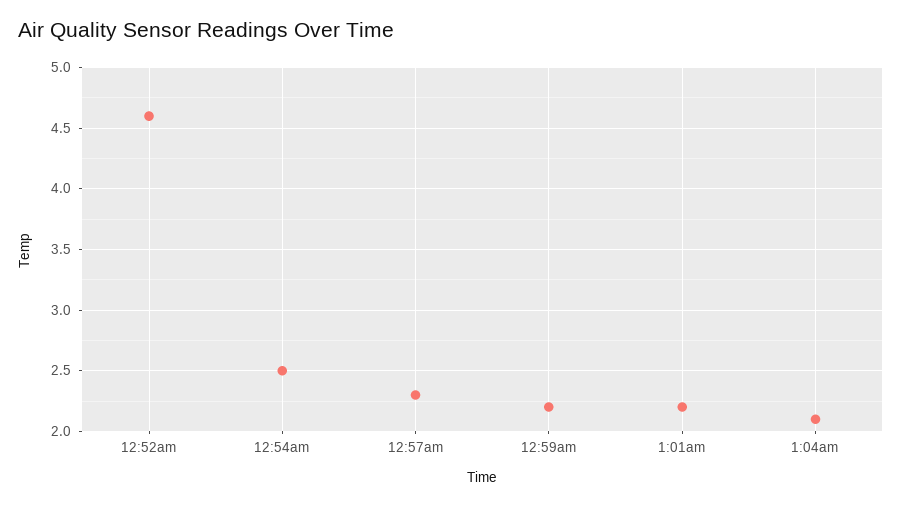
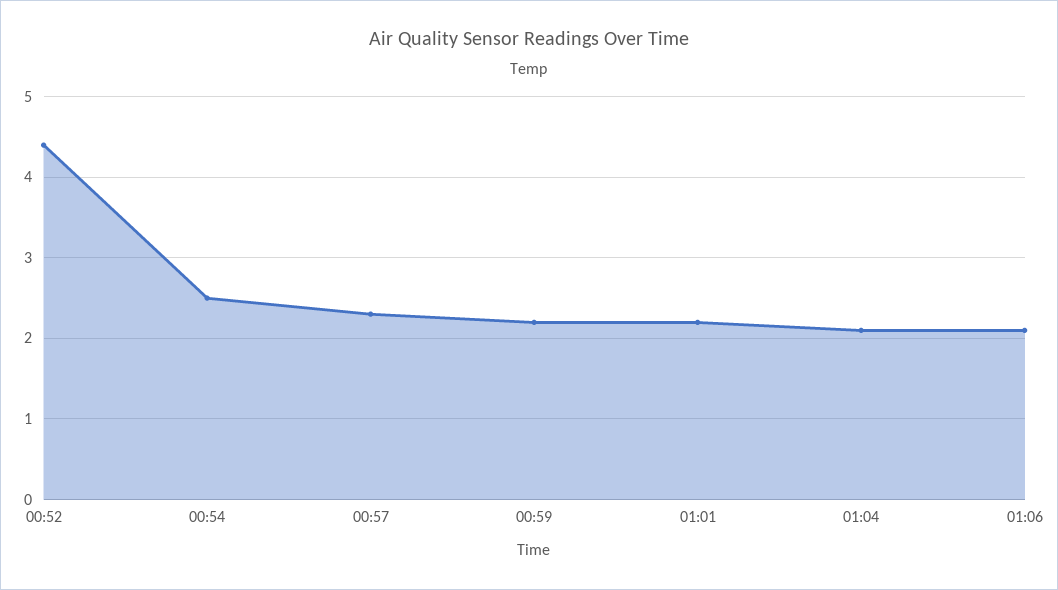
12:52am: 4.6 -> 4.4
01:06: none -> 2.1

